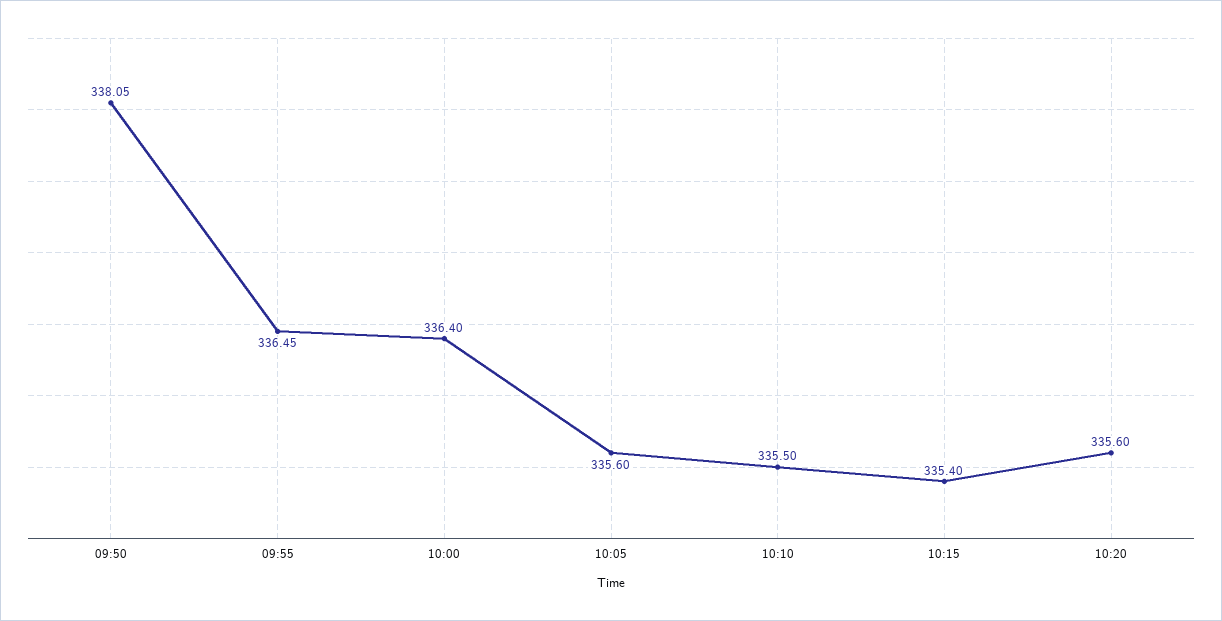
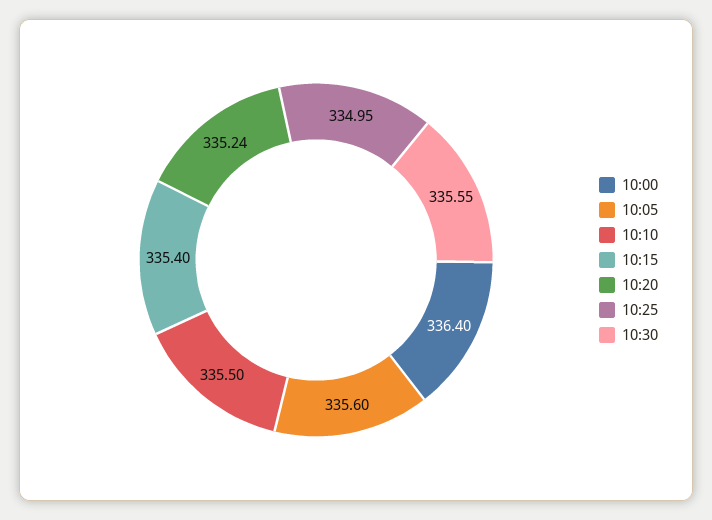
09:50: 338.05 -> none
09:55: 336.45 -> none
10:20: 335.6 -> 335.24
10:25: none -> 334.95
10:30: none -> 335.55

